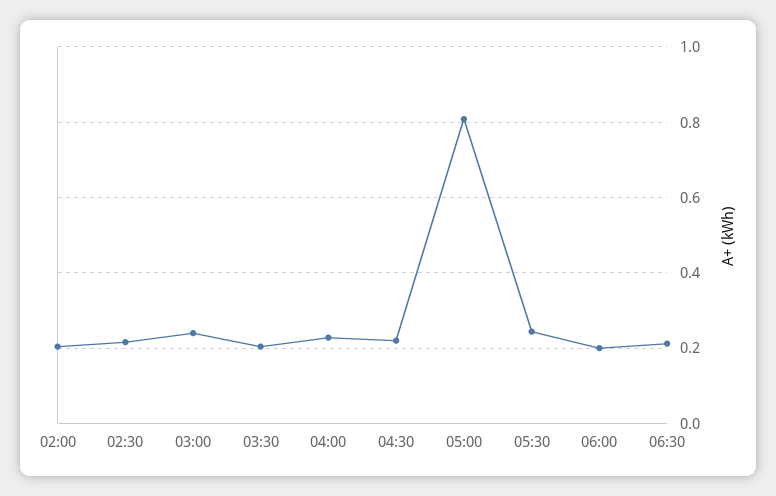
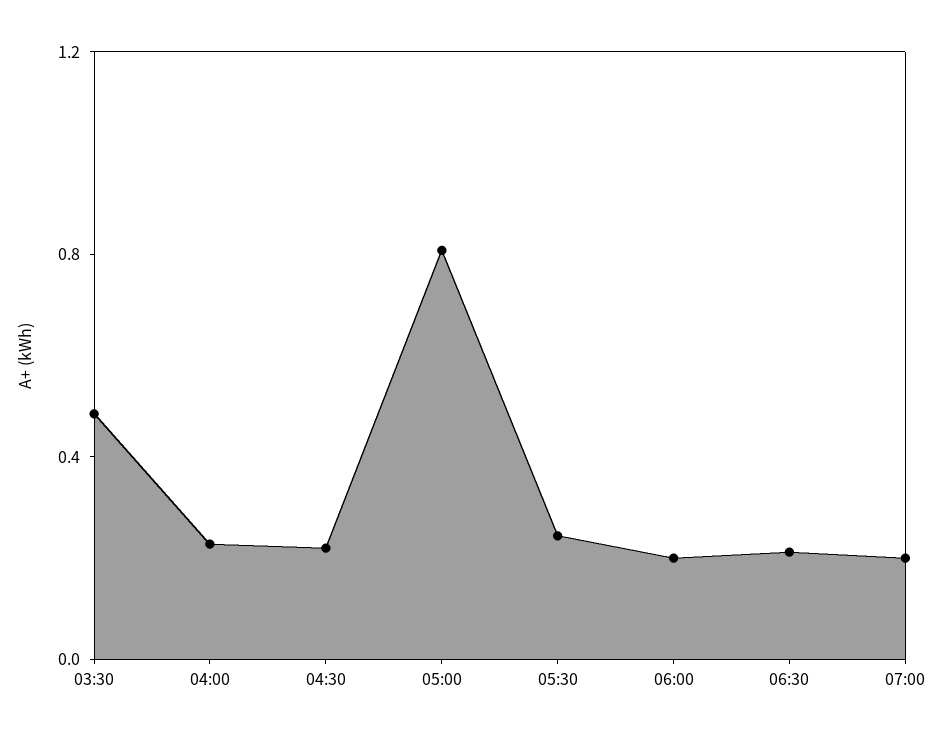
02:00: 0.2 -> none
02:30: 0.22 -> none
03:00: 0.24 -> none
03:30: 0.2 -> 0.5
07:00: none -> 0.2

